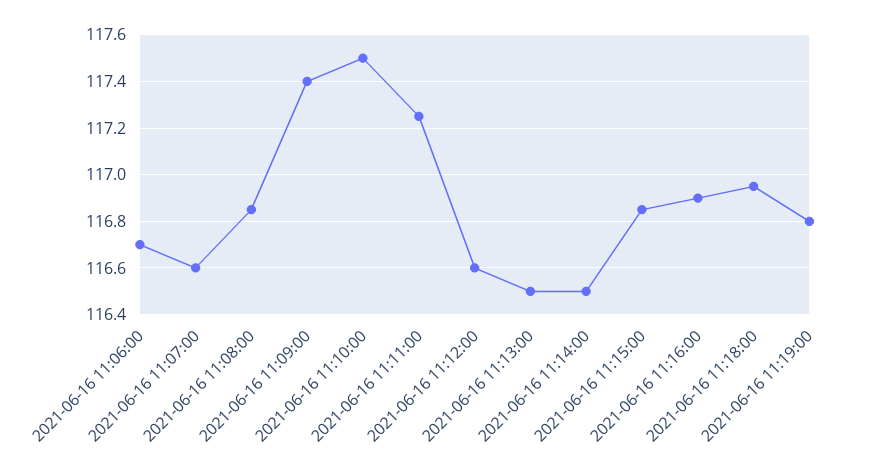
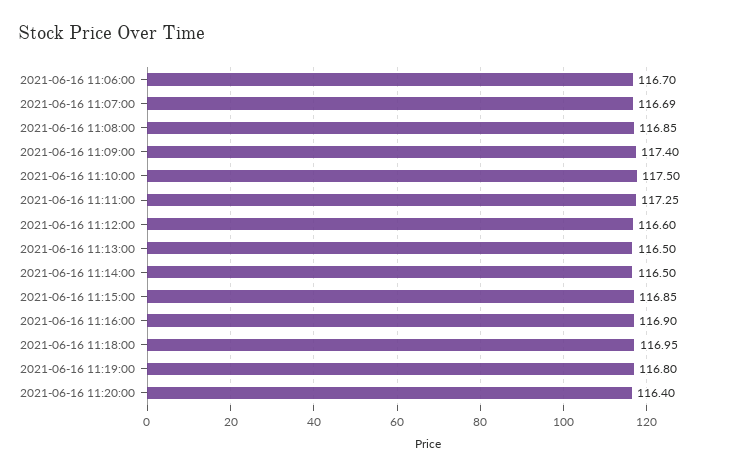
2021-06-16 11:07:00: 116.6 -> 116.69
2021-06-16 11:20:00: none -> 116.4

